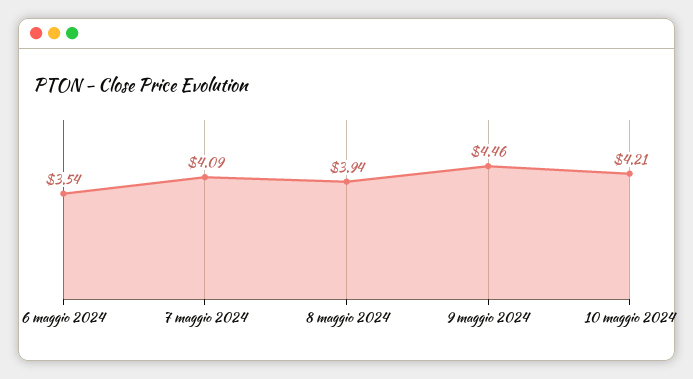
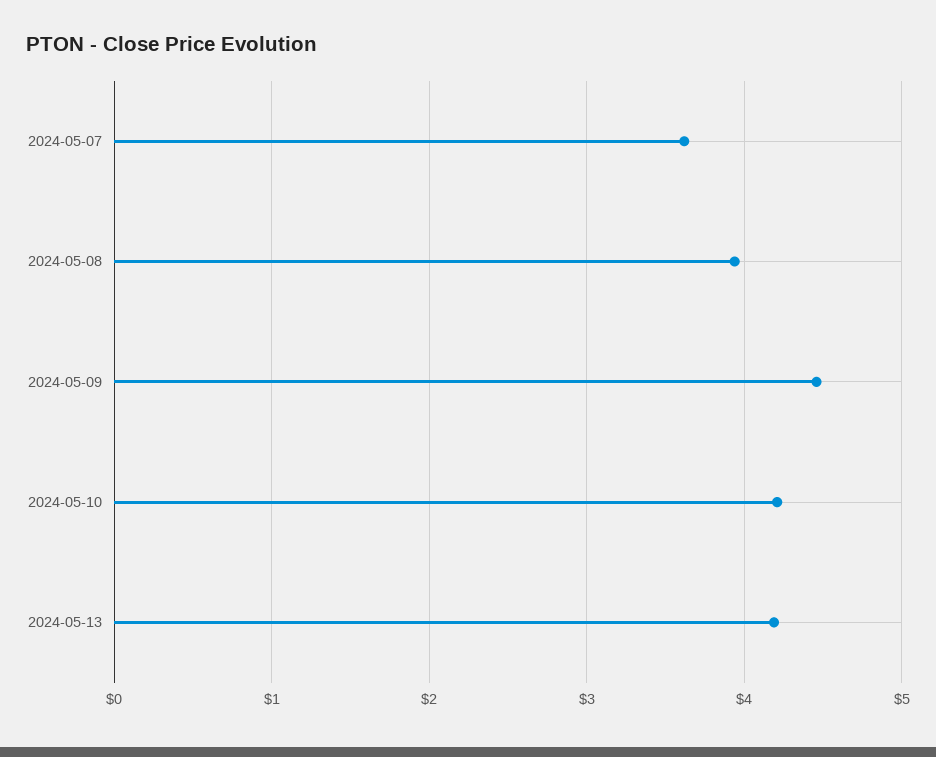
6 maggio 2024: 3.54 -> none
7 maggio 2024: 4.09 -> 3.6
2024-05-13: none -> 4.2

